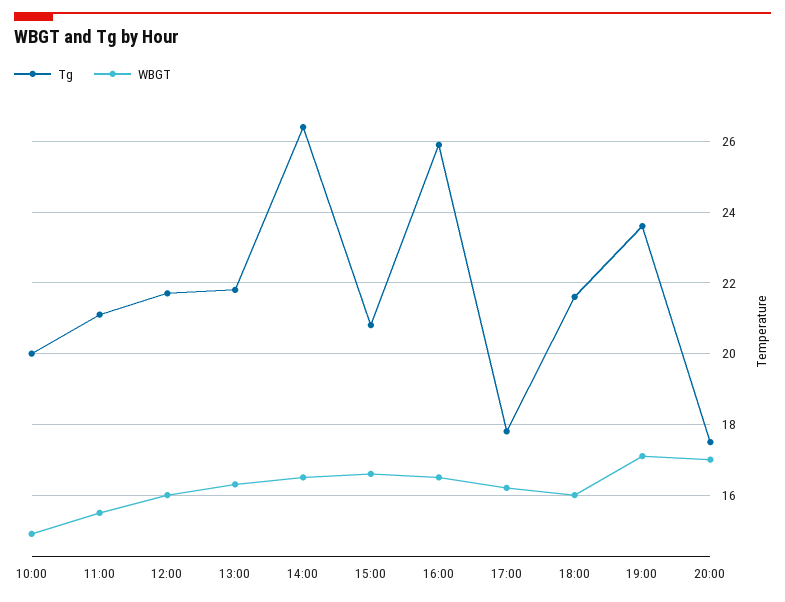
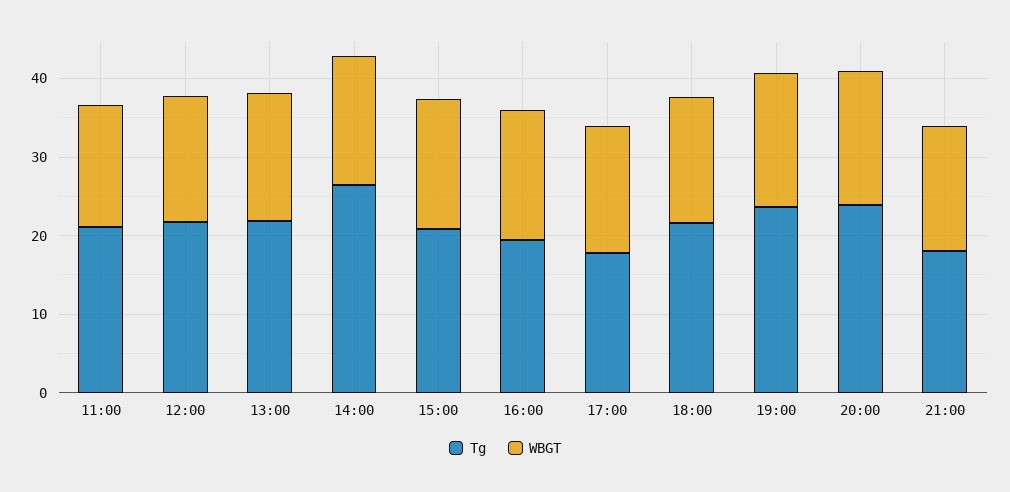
Tg, 10:00: 20 -> none
WBGT, 10:00: 15 -> none
Tg, 16:00: 26 -> 20
Tg, 20:00: 17.5 -> 24
Tg, 21:00: none -> 18
WBGT, 21:00: none -> 16

